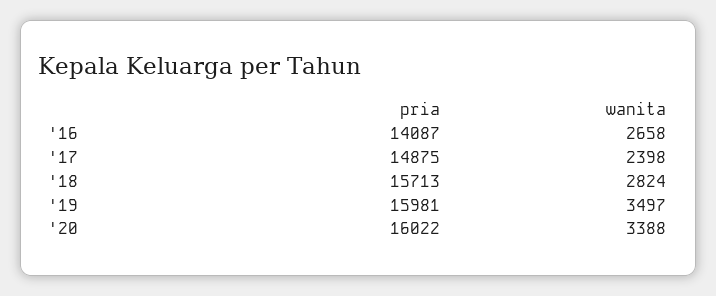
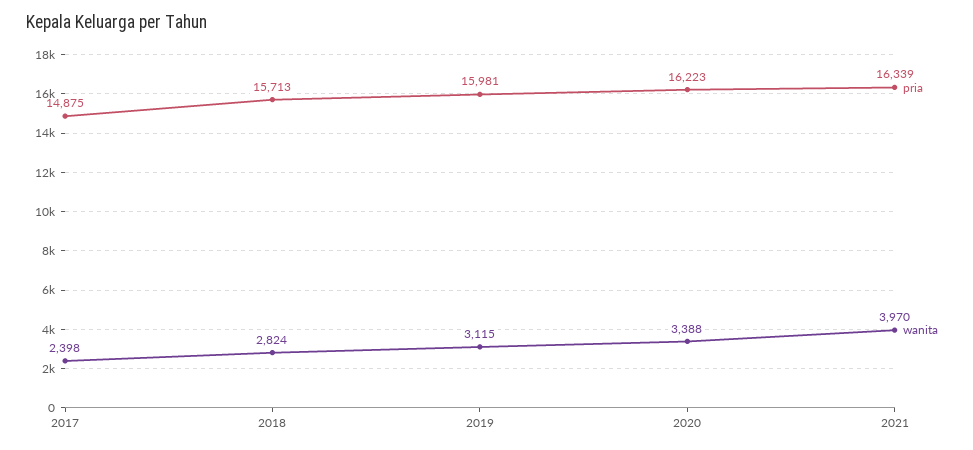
pria, '16: 14087 -> none
wanita, '16: 2658 -> none
wanita, '19: 3497 -> 3115
pria, '20: 16022 -> 16223
pria, 2021: none -> 16339
wanita, 2021: none -> 3970

